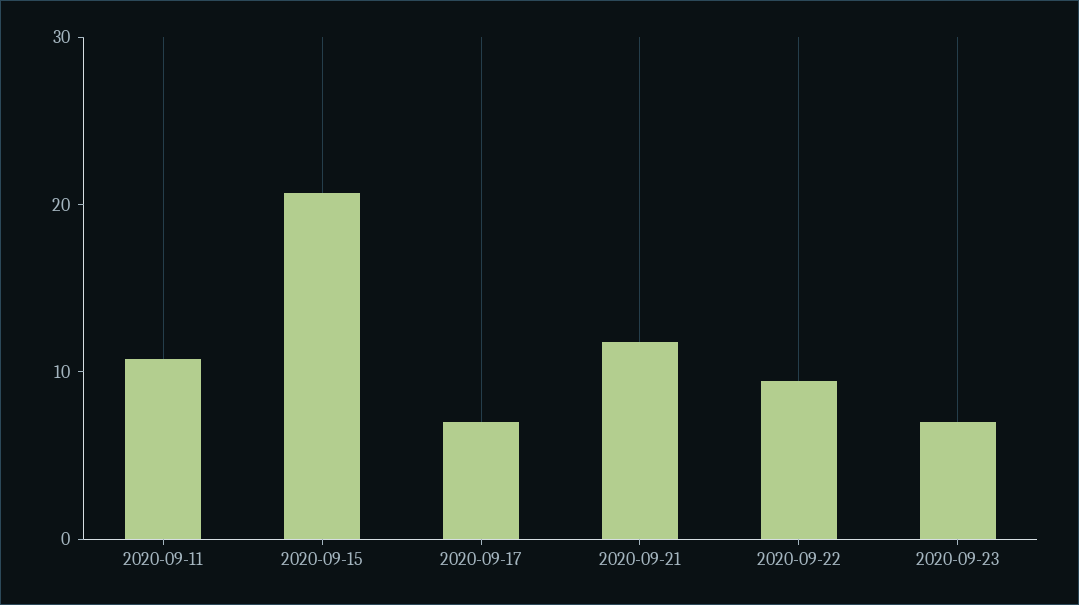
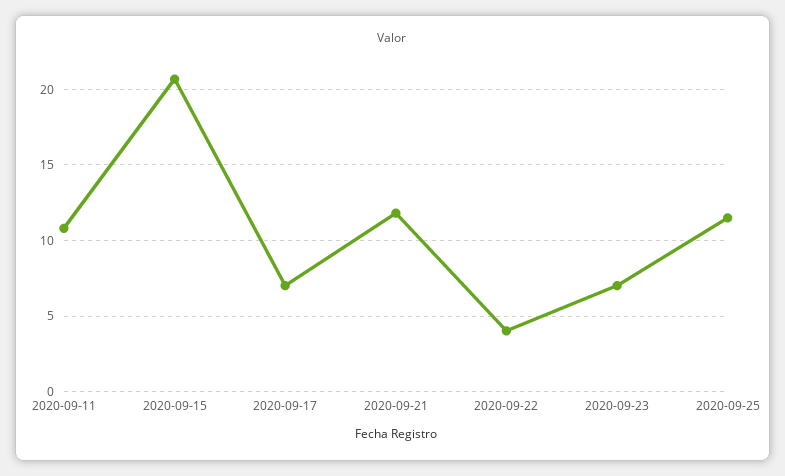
2020-09-22: 10 -> 4
2020-09-25: none -> 11.5

